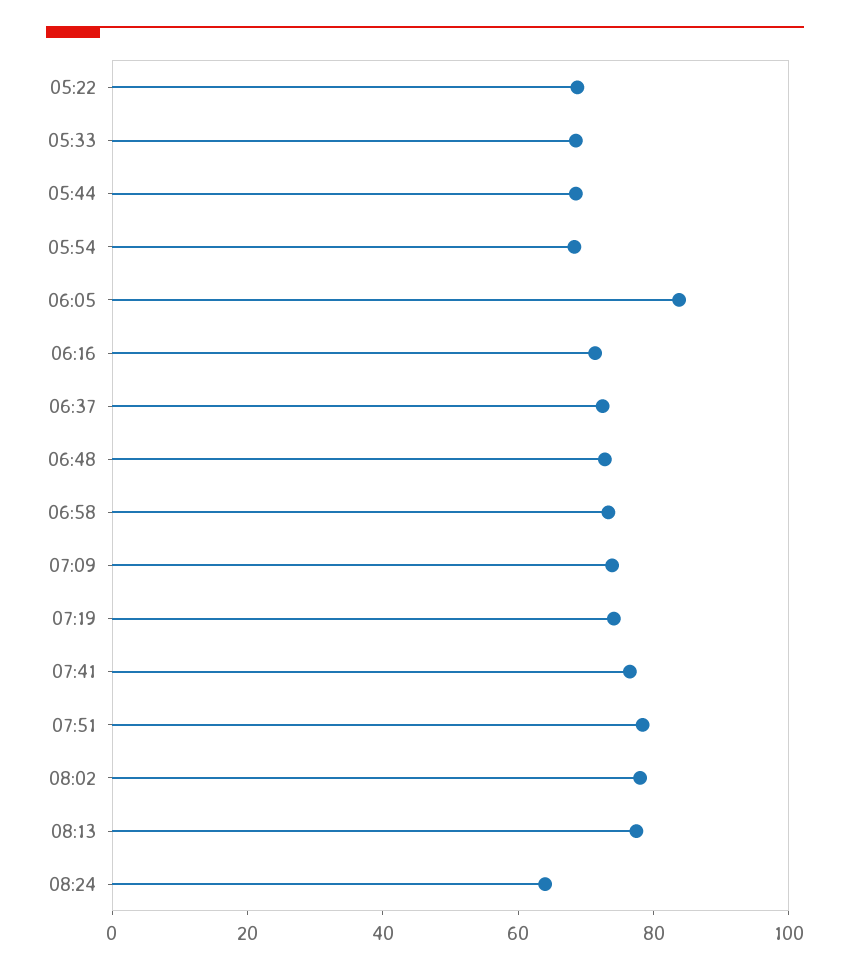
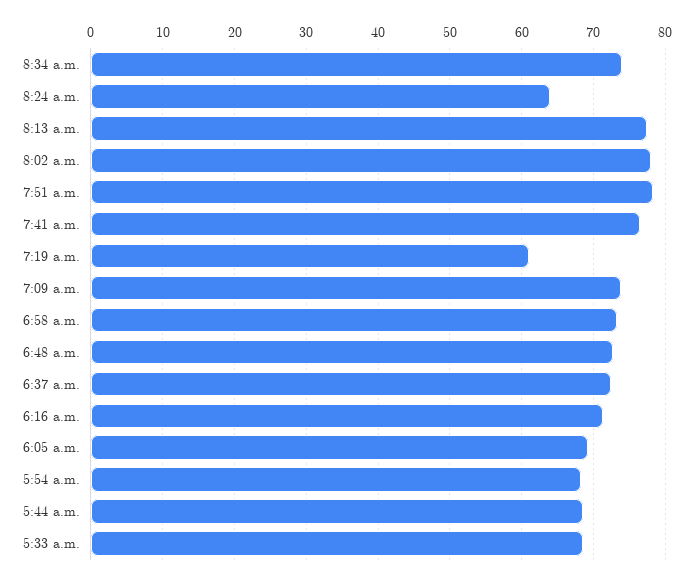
05:22: 70 -> none
06:05: 85 -> 69
07:19: 75 -> 61
8:34 a.m.: none -> 74

